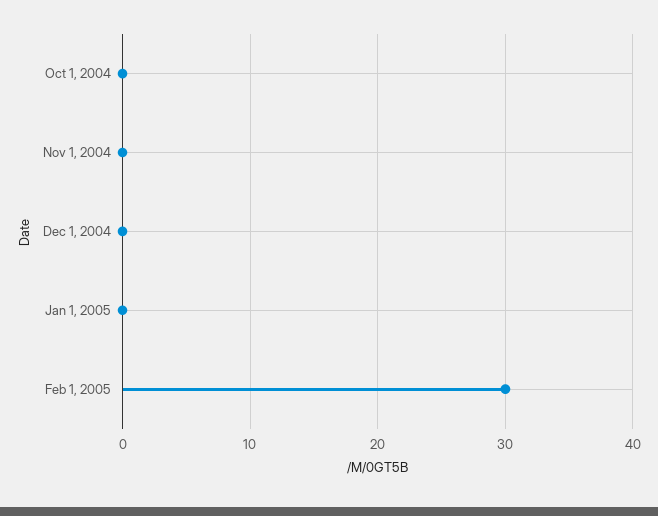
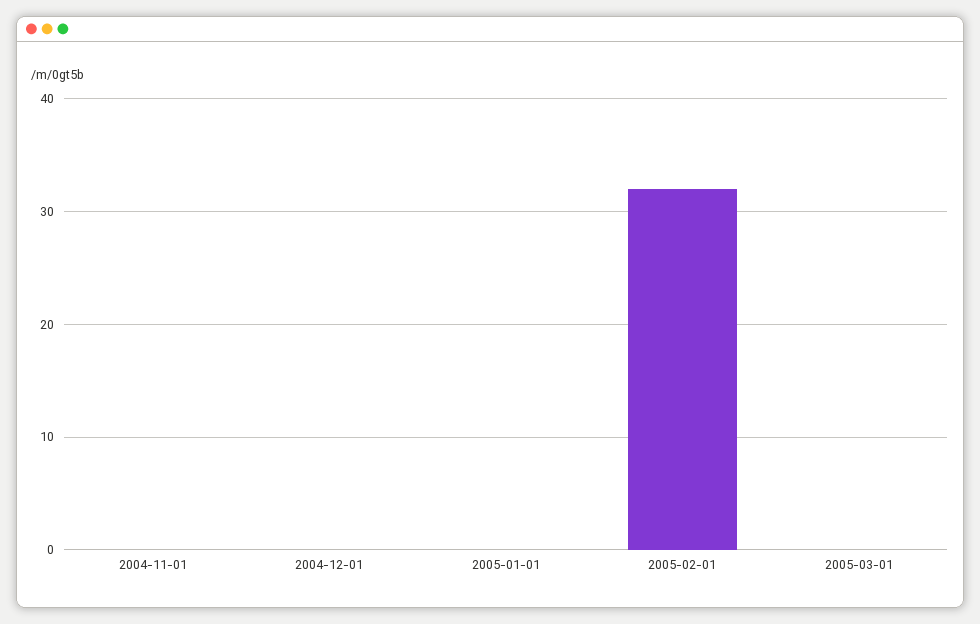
Oct 1, 2004: 0 -> none
Feb 1, 2005: 30 -> 32
2005-03-01: none -> 0

